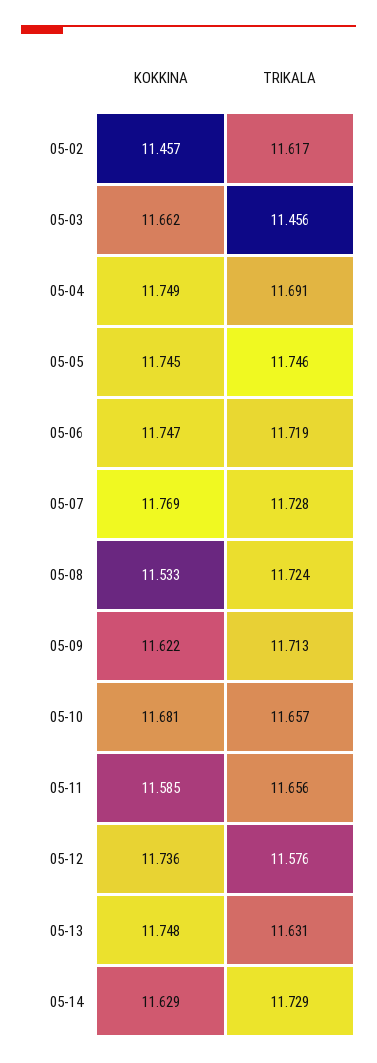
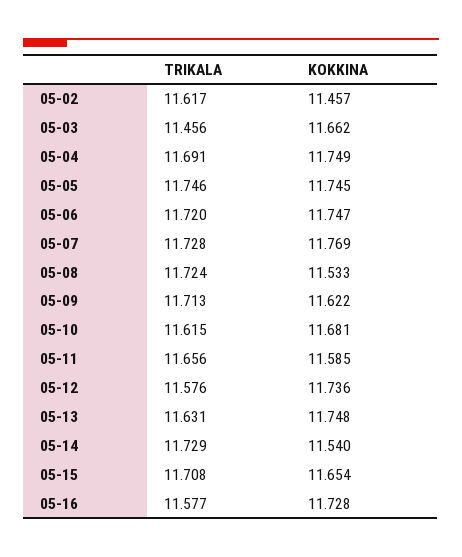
TRIKALA, 05-06: 11.719 -> 11.72
TRIKALA, 05-10: 11.657 -> 11.615
ΚΟΚΚΙΝΑ, 05-14: 11.629 -> 11.54
TRIKALA, 05-15: none -> 11.708
ΚΟΚΚΙΝΑ, 05-15: none -> 11.654
TRIKALA, 05-16: none -> 11.577
ΚΟΚΚΙΝΑ, 05-16: none -> 11.728

